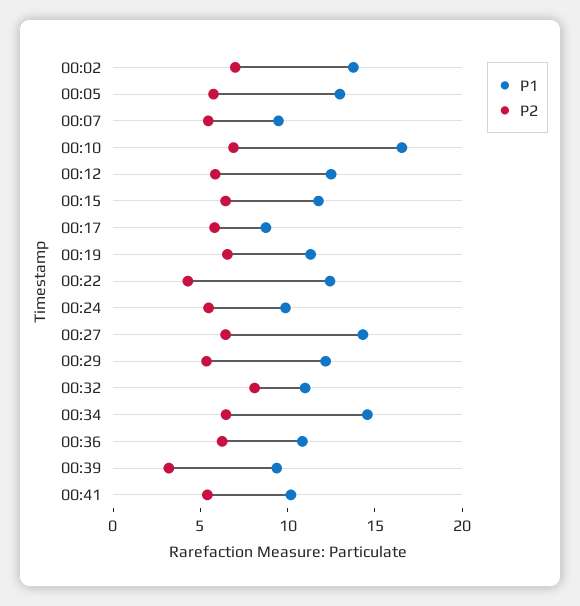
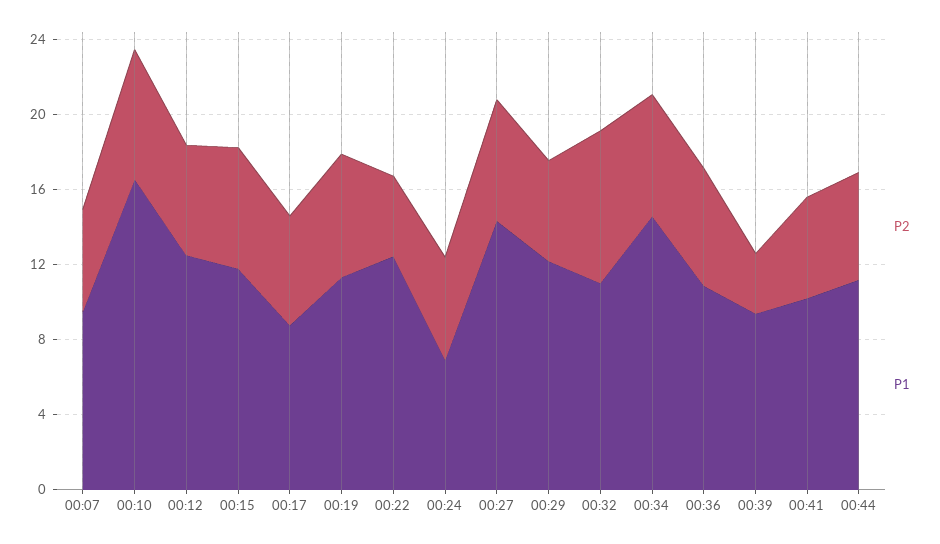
P1, 00:02: 14 -> none
P2, 00:02: 7 -> none
P1, 00:05: 13 -> none
P2, 00:05: 6 -> none
P1, 00:24: 10 -> 7
P2, 00:44: none -> 6
P1, 00:44: none -> 11

